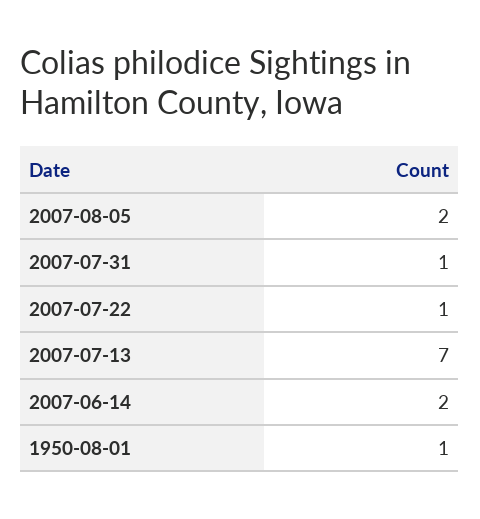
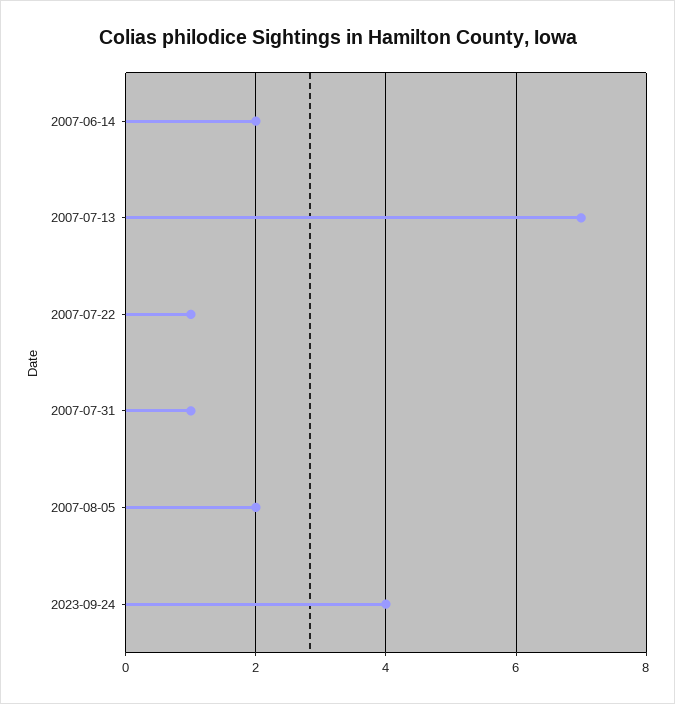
1950-08-01: 1 -> none
2023-09-24: none -> 4

